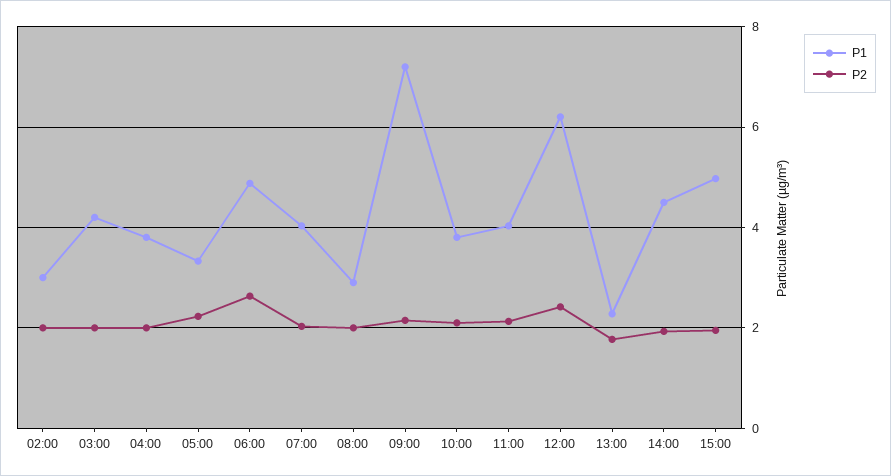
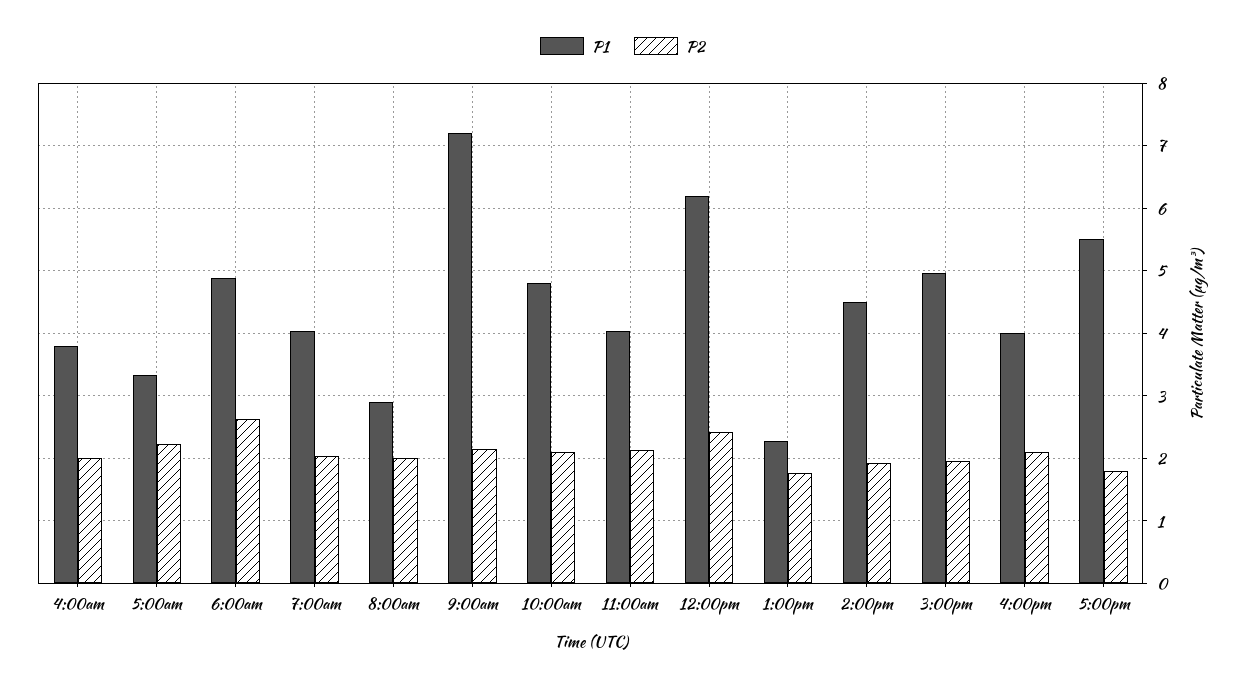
P1, 02:00: 3 -> none
P2, 02:00: 2 -> none
P1, 03:00: 4.2 -> none
P2, 03:00: 2 -> none
P1, 10:00: 3.8 -> 4.8
P1, 4:00pm: none -> 4
P2, 4:00pm: none -> 2.1
P1, 5:00pm: none -> 5.5
P2, 5:00pm: none -> 1.8

